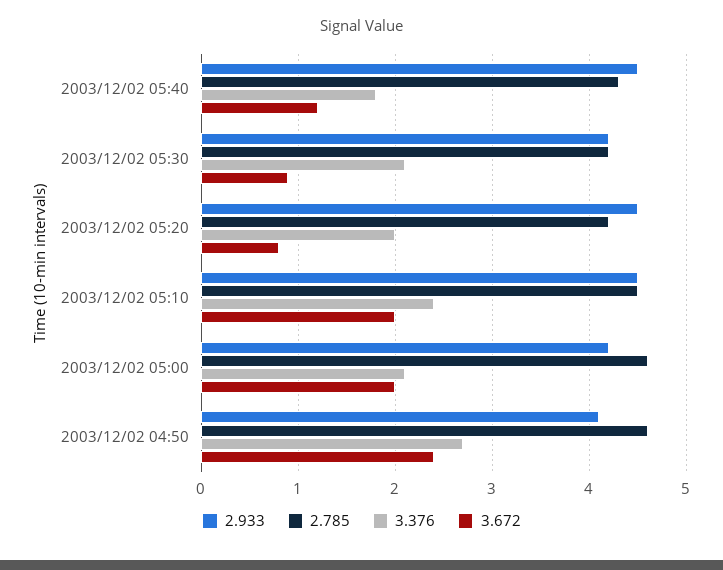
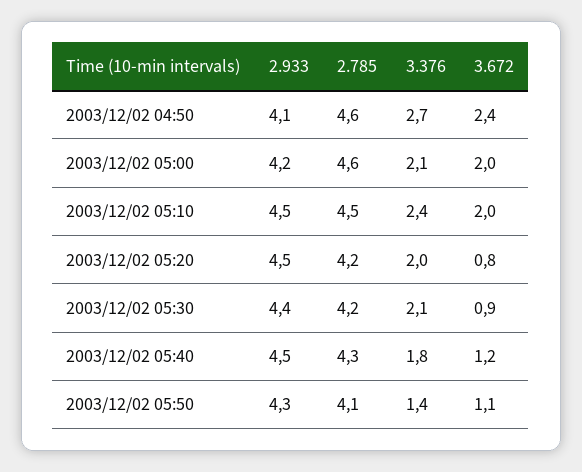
2.933, 2003/12/02 05:30: 4.2 -> 4.4
2.933, 2003/12/02 05:50: none -> 4.3
2.785, 2003/12/02 05:50: none -> 4.1
3.376, 2003/12/02 05:50: none -> 1.4
3.672, 2003/12/02 05:50: none -> 1.1

